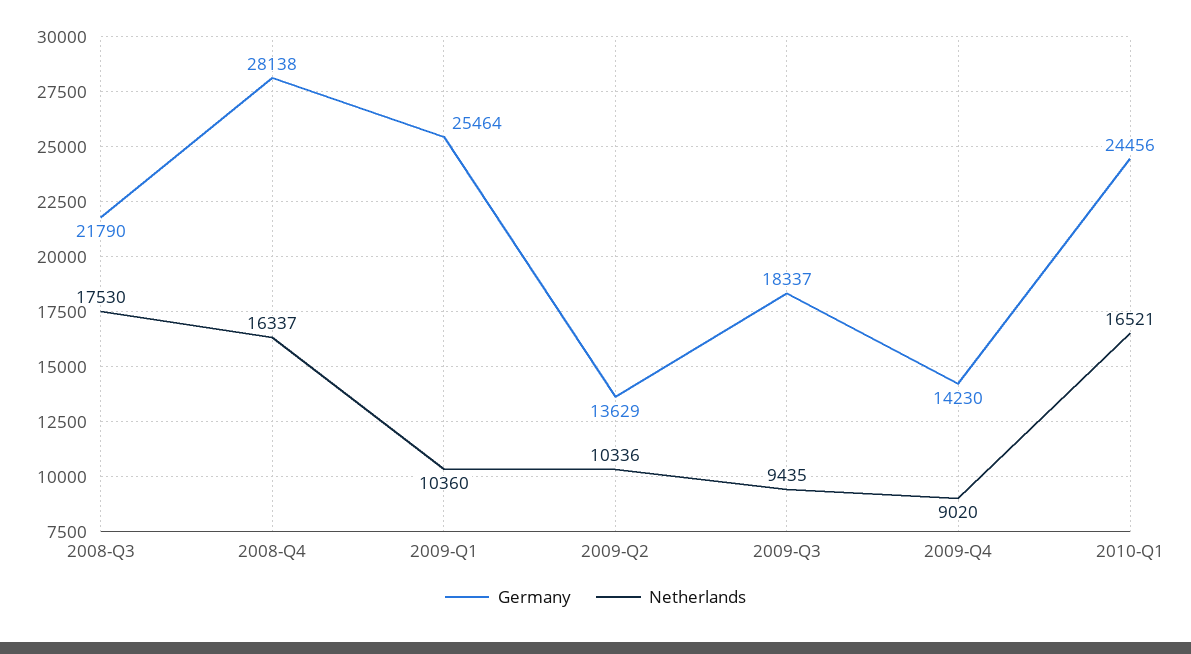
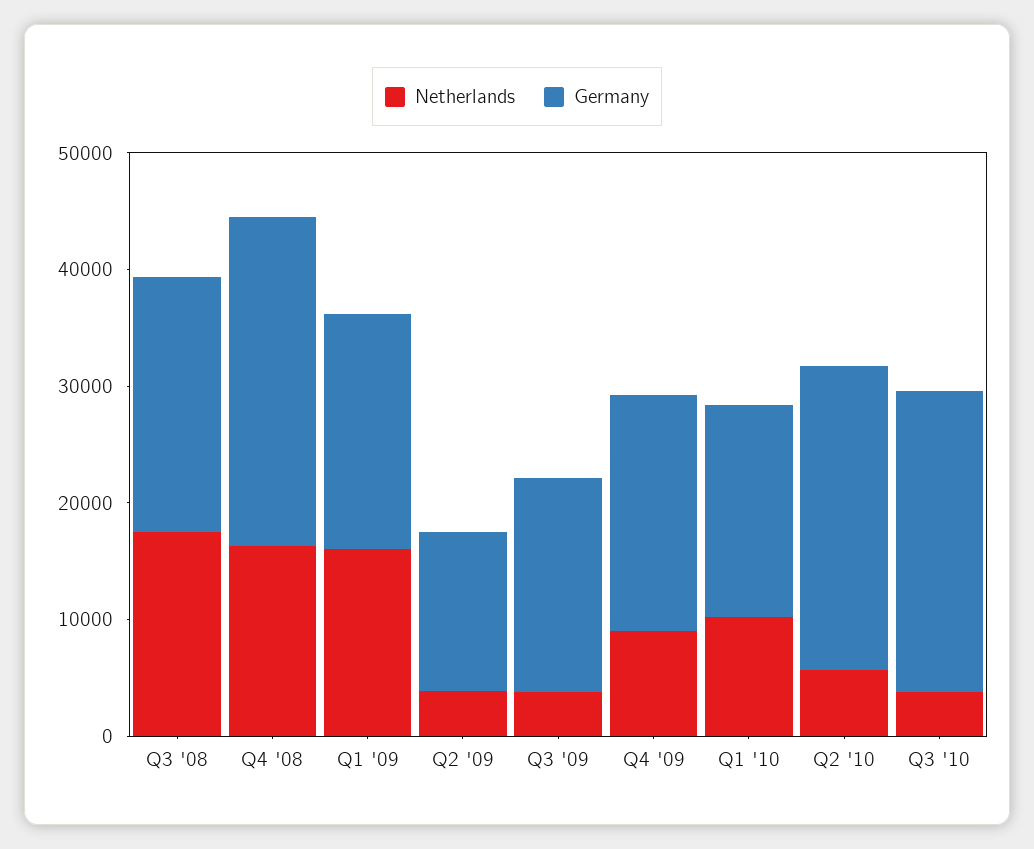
Germany, 2009-Q1: 25464 -> 20000
Netherlands, 2009-Q1: 10360 -> 16000
Netherlands, 2009-Q2: 10336 -> 4000
Netherlands, 2009-Q3: 9435 -> 4000
Germany, 2009-Q4: 14230 -> 20000
Germany, 2010-Q1: 24456 -> 18000
Netherlands, 2010-Q1: 16521 -> 10000
Netherlands, Q2 '10: none -> 6000
Germany, Q2 '10: none -> 26000
Netherlands, Q3 '10: none -> 4000
Germany, Q3 '10: none -> 26000

